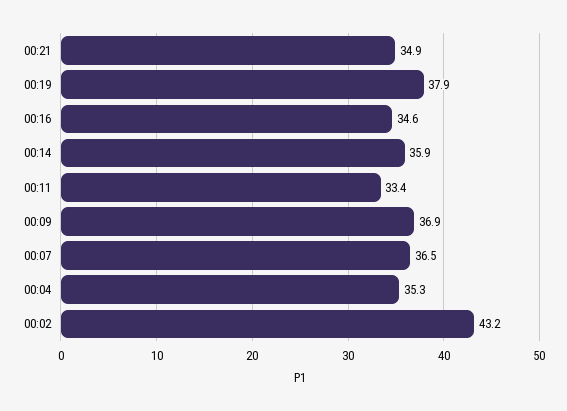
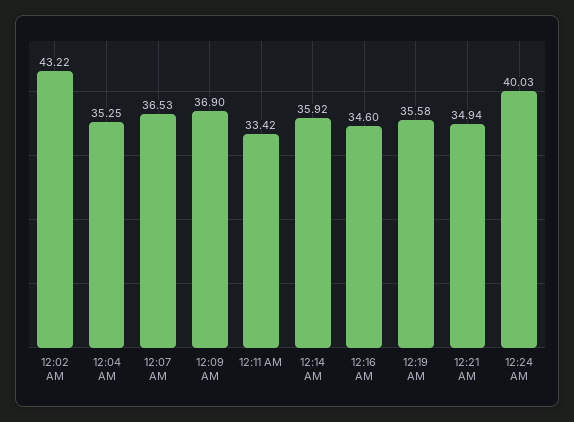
00:19: 37.9 -> 35.58
12:24 AM: none -> 40.03

